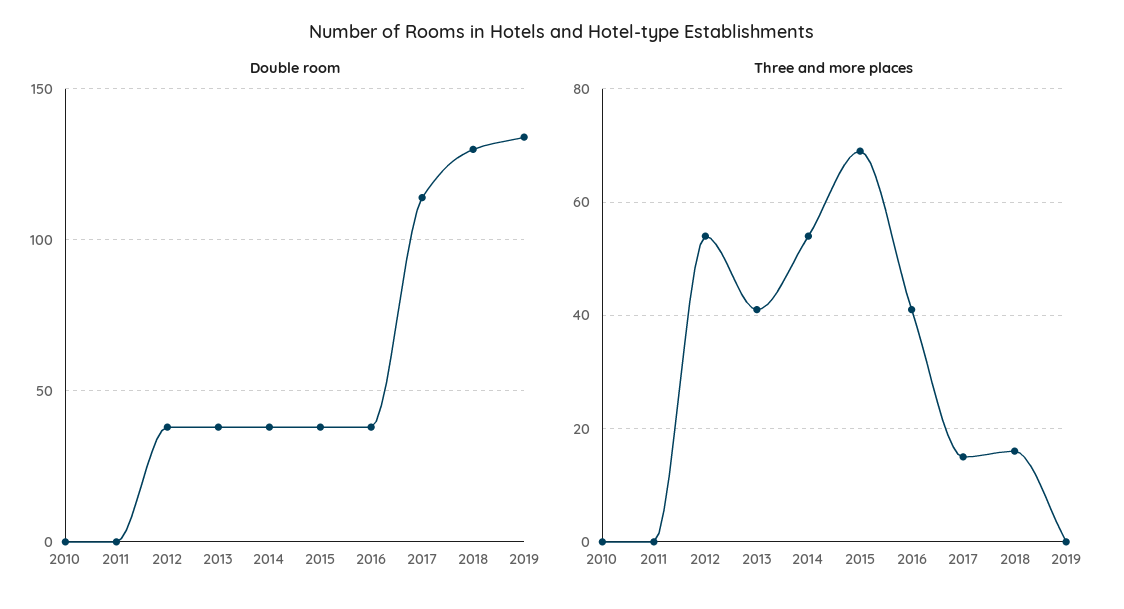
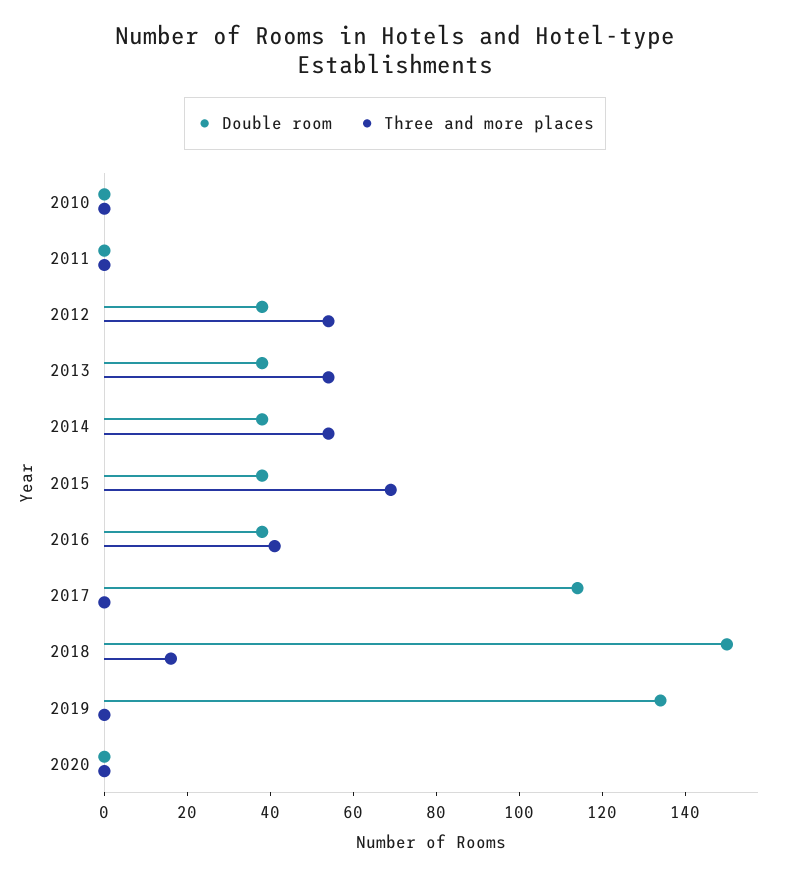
Double room, 2018: 130 -> 150
Three and more places, 2013: 40 -> 55
Three and more places, 2017: 15 -> 0
Double room, 2020: none -> 0
Three and more places, 2020: none -> 0

